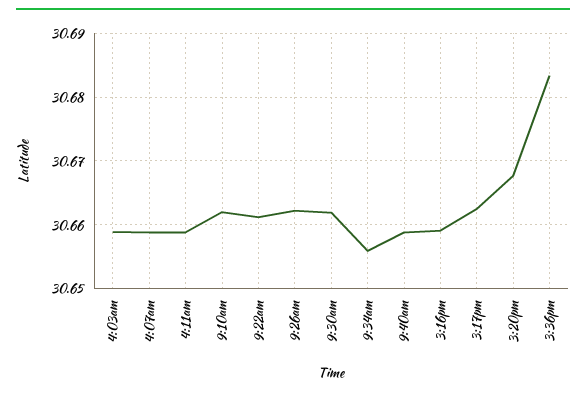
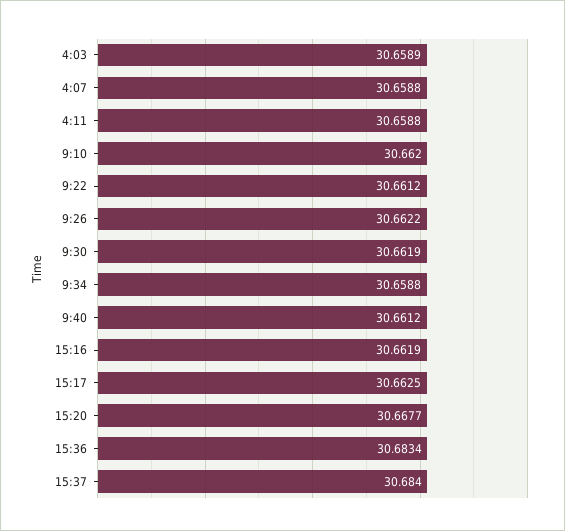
9:34am: 30.656 -> 30.6588
9:40am: 30.659 -> 30.6612
3:16pm: 30.659 -> 30.6619
15:37: none -> 30.684

